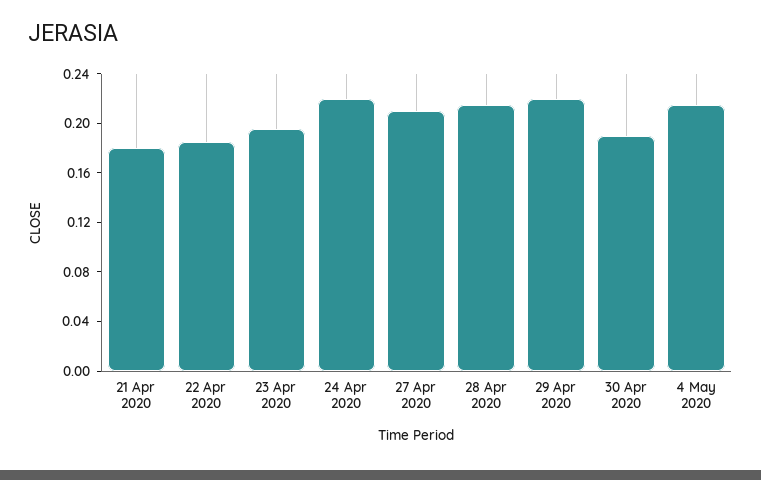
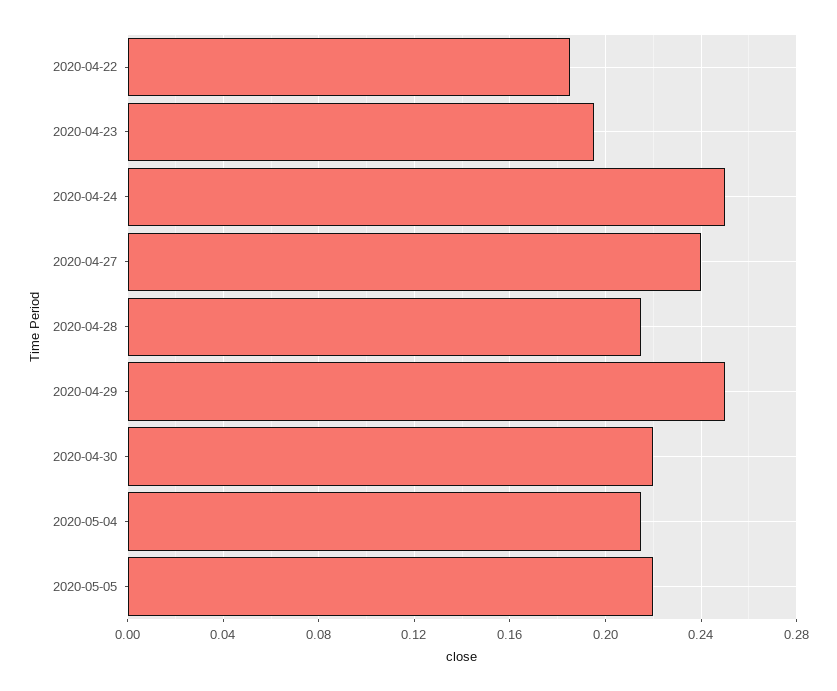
21 Apr 2020: 0.18 -> none
24 Apr 2020: 0.22 -> 0.25
27 Apr 2020: 0.21 -> 0.24
29 Apr 2020: 0.22 -> 0.25
30 Apr 2020: 0.19 -> 0.22
2020-05-05: none -> 0.22

